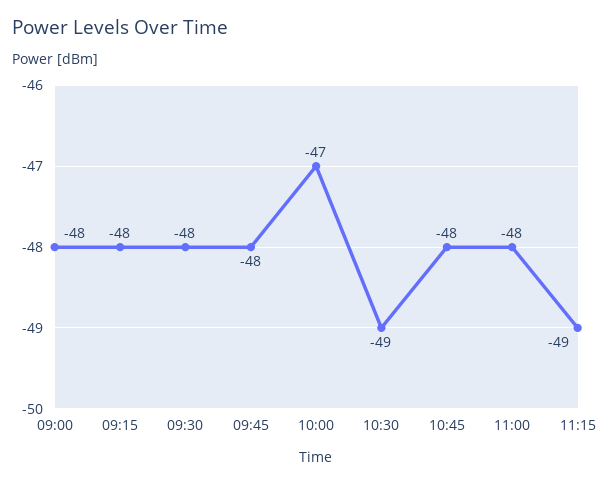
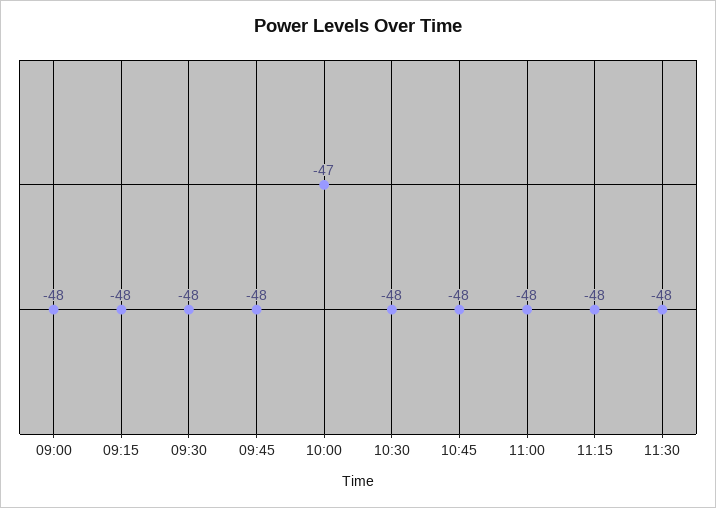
10:30: -49 -> -48
11:15: -49 -> -48
11:30: none -> -48

